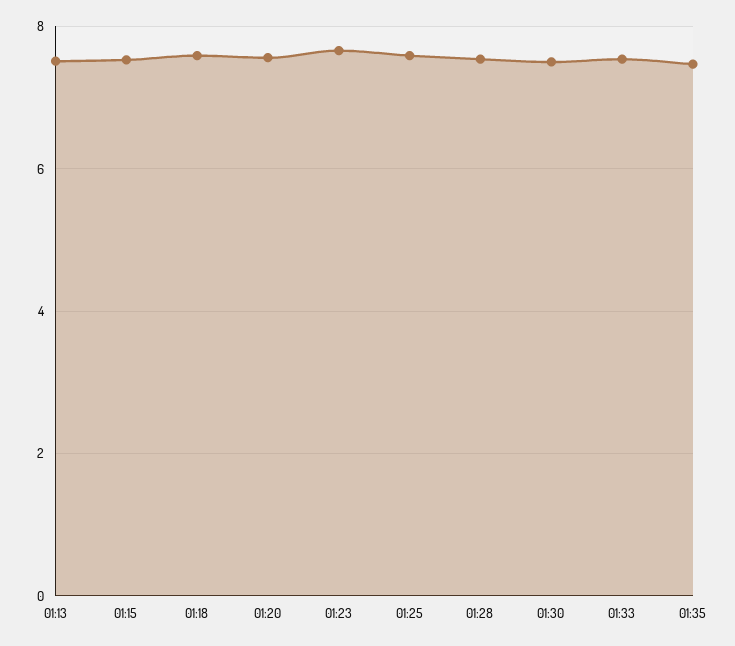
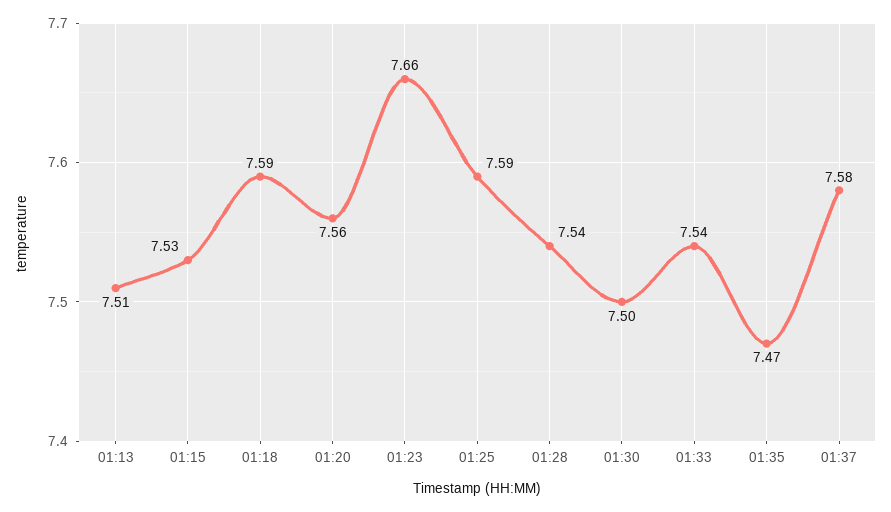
01:37: none -> 7.58

